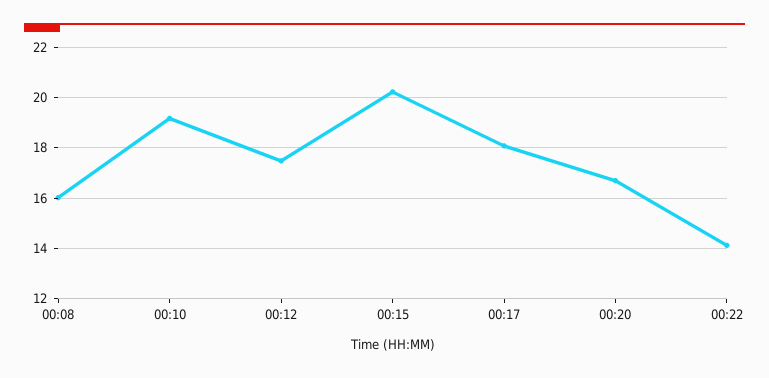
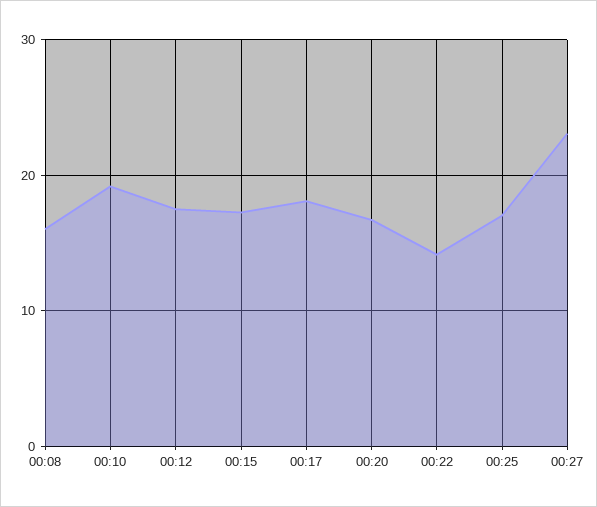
00:15: 20.25 -> 17
00:25: none -> 17
00:27: none -> 23

